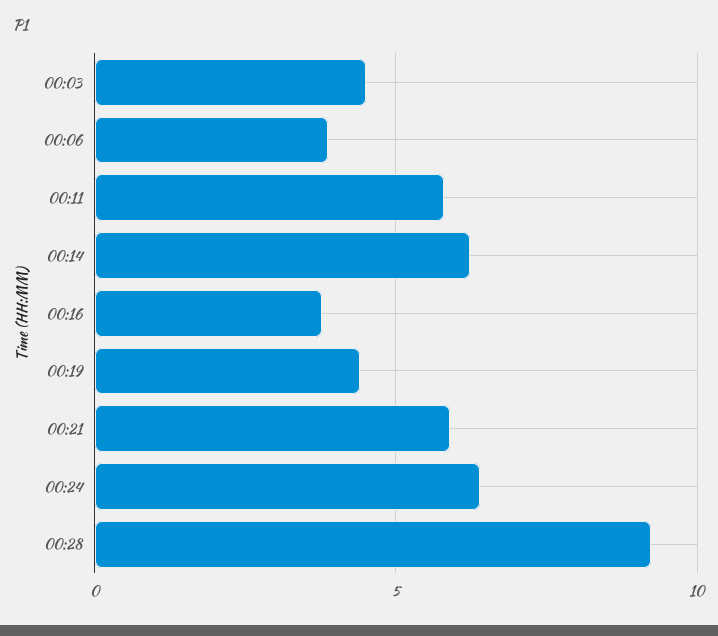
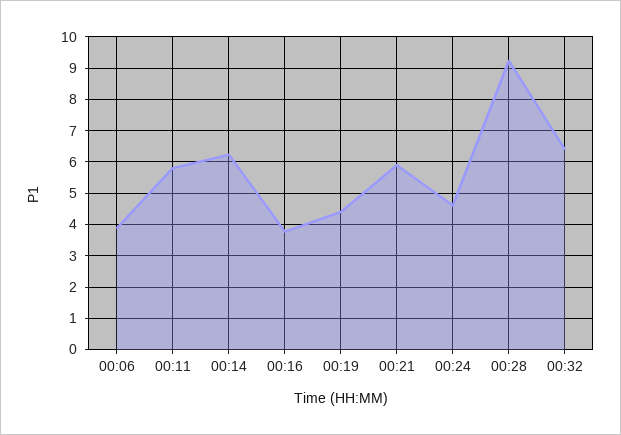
00:03: 4.5 -> none
00:24: 6.5 -> 4.6
00:32: none -> 6.4

